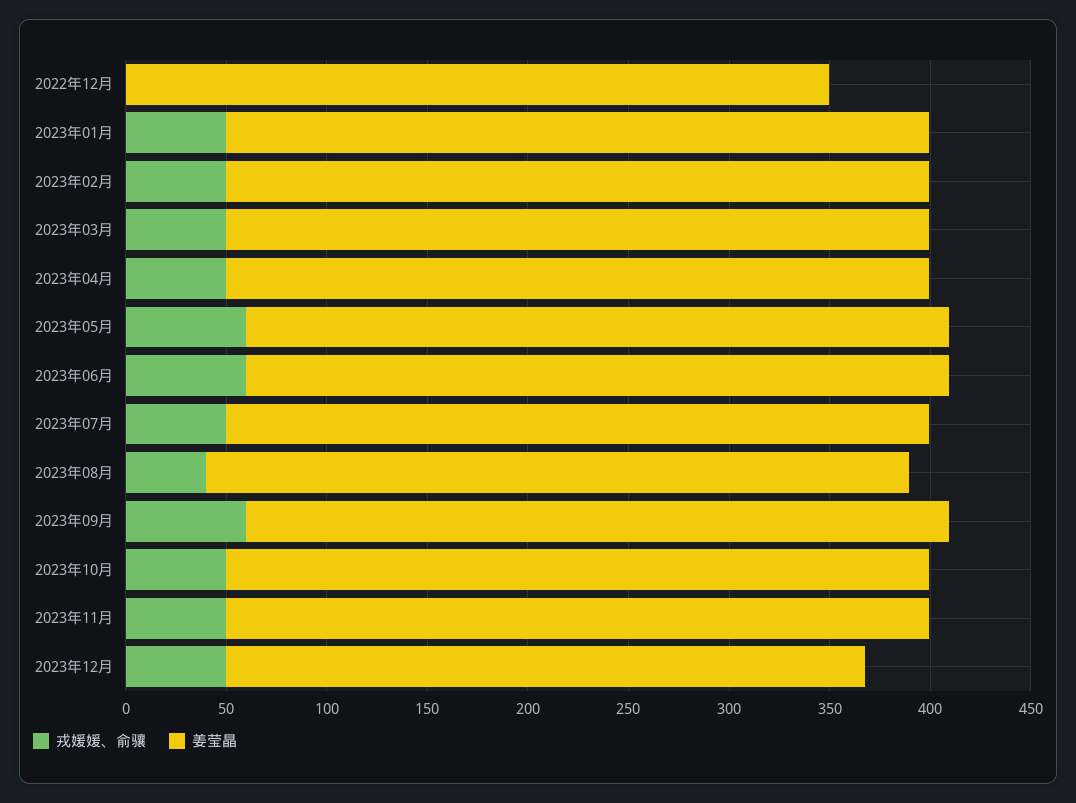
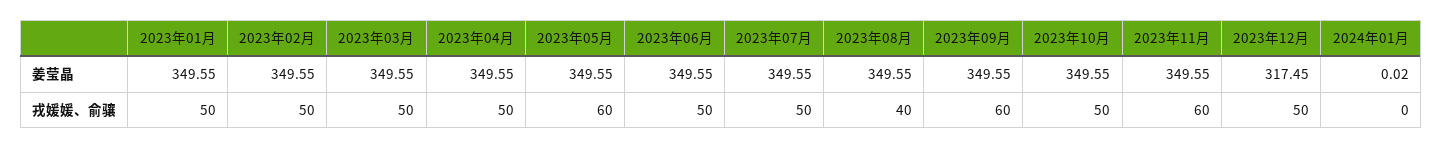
戎媛媛、俞骧, 2022年12月: 0 -> none
姜莹晶, 2022年12月: 350 -> none
戎媛媛、俞骧, 2023年06月: 60 -> 50
戎媛媛、俞骧, 2023年11月: 50 -> 60
姜莹晶, 2024年01月: none -> 0.02
戎媛媛、俞骧, 2024年01月: none -> 0

